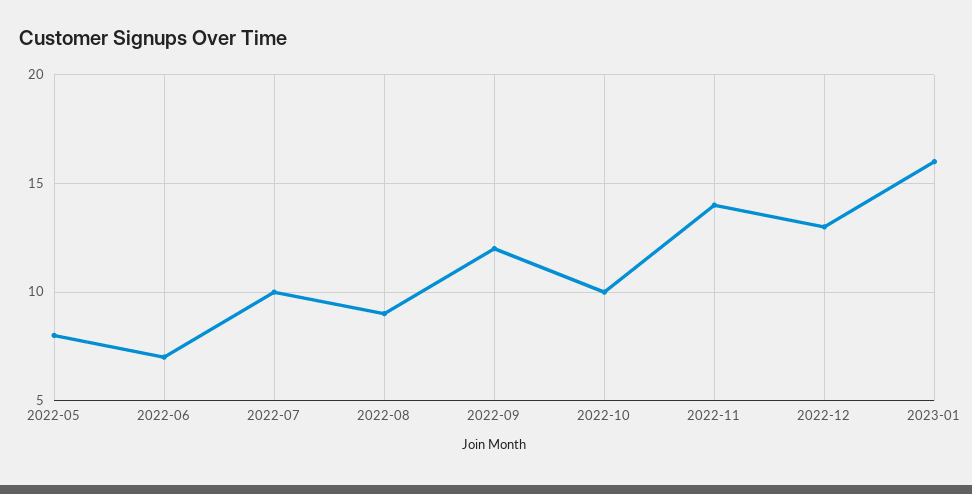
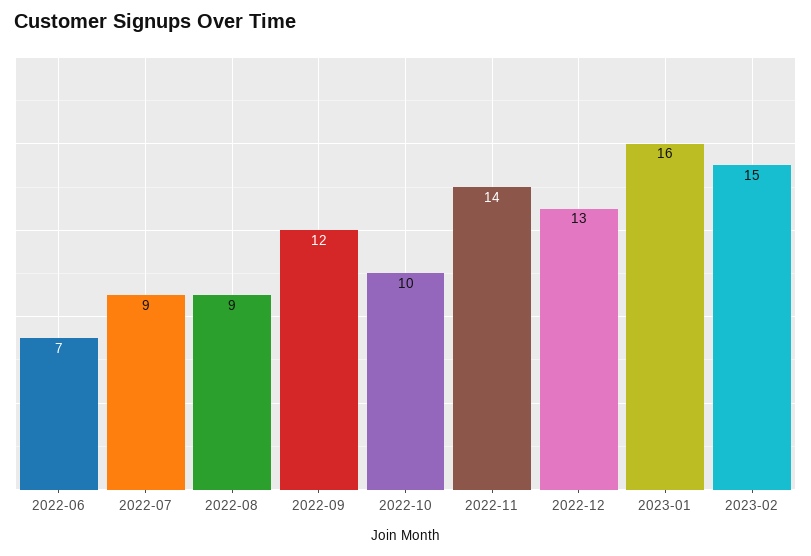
2022-05: 8 -> none
2022-07: 10 -> 9
2023-02: none -> 15

